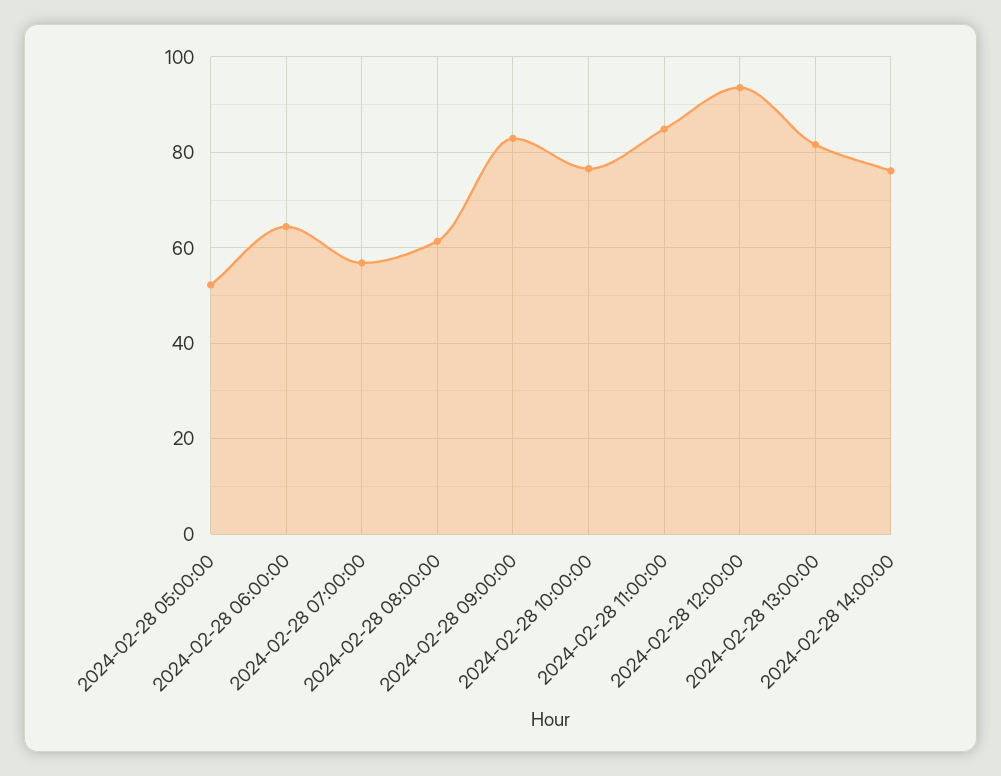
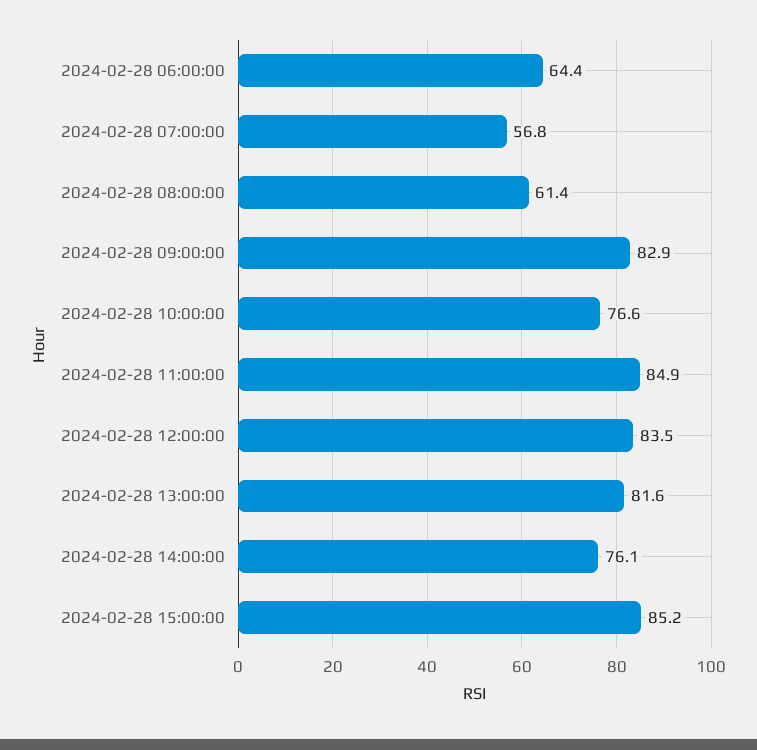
2024-02-28 05:00:00: 52 -> none
2024-02-28 12:00:00: 94 -> 83.5
2024-02-28 15:00:00: none -> 85.2

